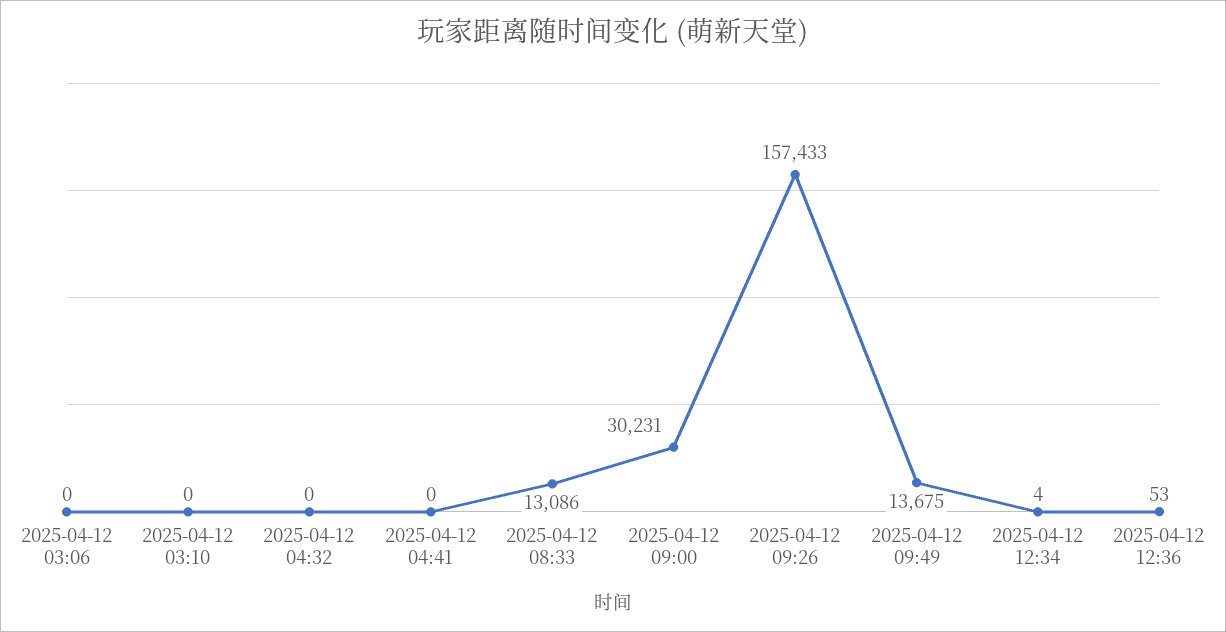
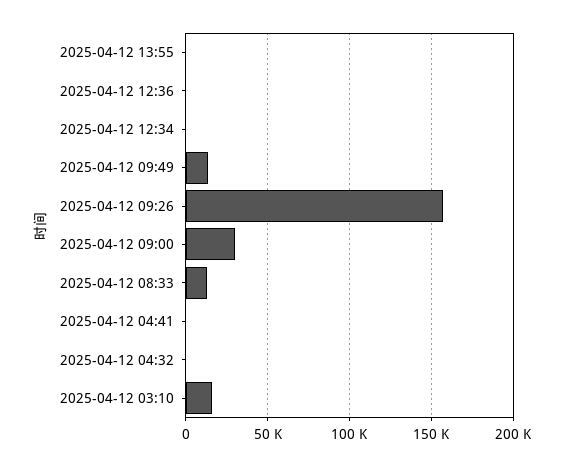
2025-04-12 03:06: 0 -> none
2025-04-12 03:10: 0 -> 15000
2025-04-12 13:55: none -> 0

